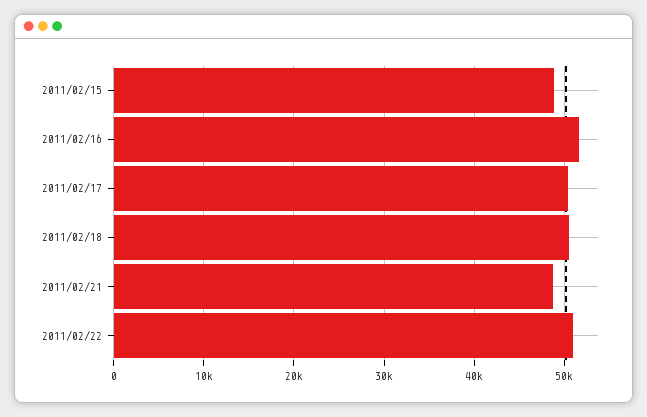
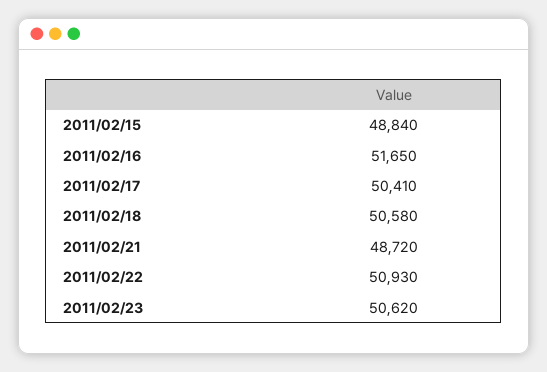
2011/02/23: none -> 50620

